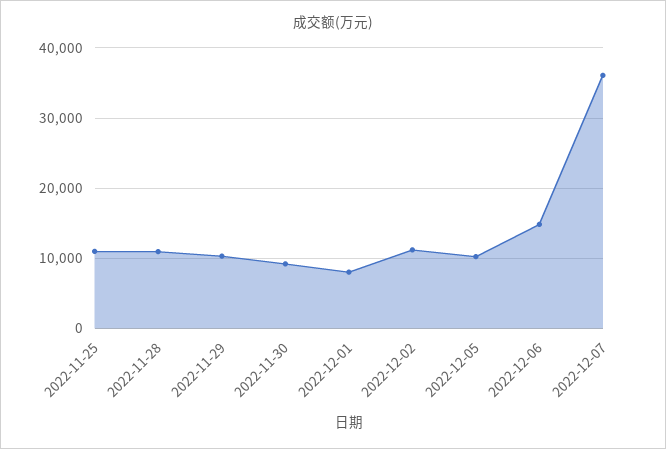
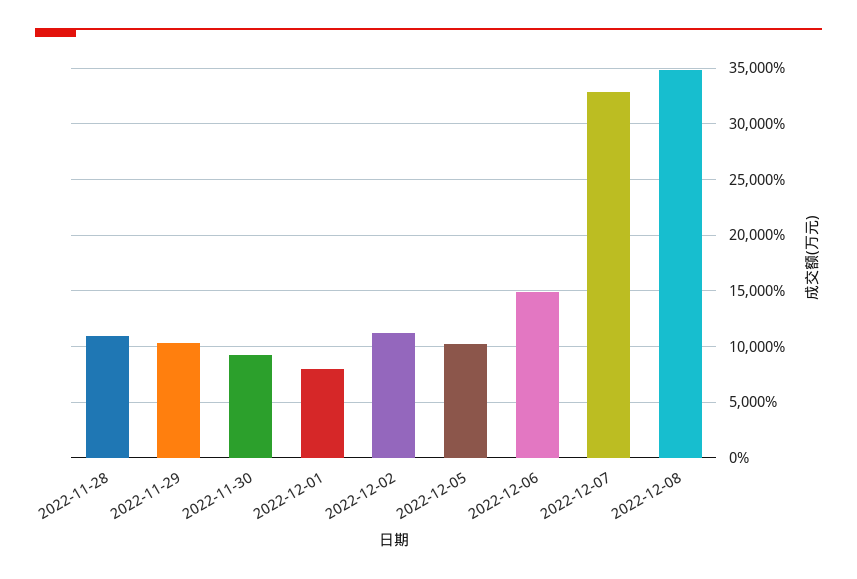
2022-11-25: 11000 -> none
2022-12-07: 36000 -> 33000
2022-12-08: none -> 35000

